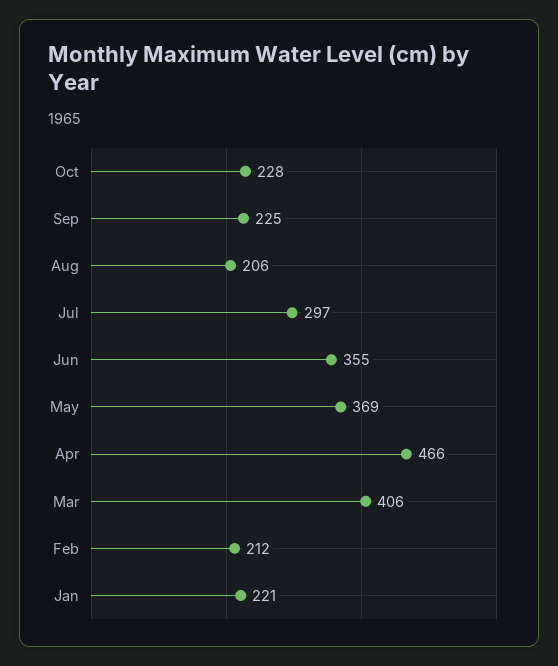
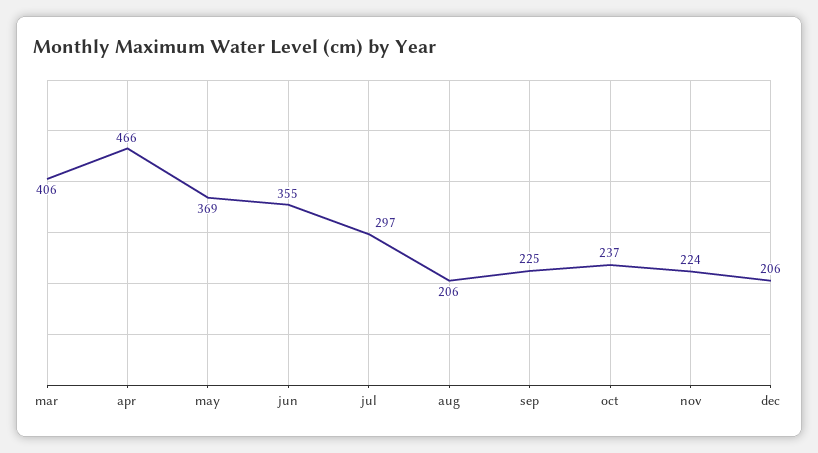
Oct: 228 -> 237
Feb: 212 -> none
Jan: 221 -> none
nov: none -> 224
dec: none -> 206

